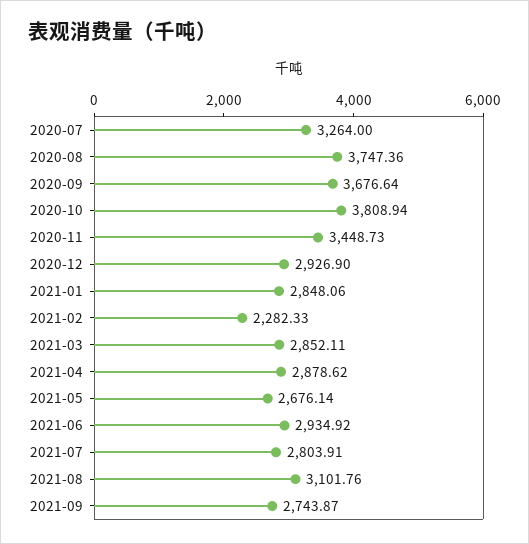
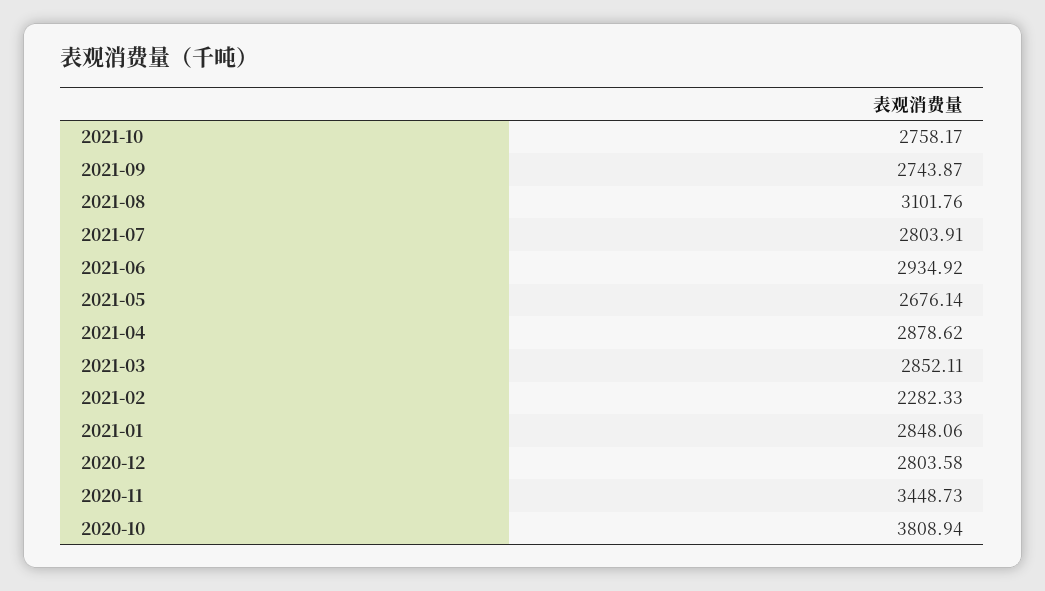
2020-07: 3264 -> none
2020-08: 3747.36 -> none
2020-09: 3676.64 -> none
2020-12: 2926.9 -> 2803.58
2021-10: none -> 2758.17

